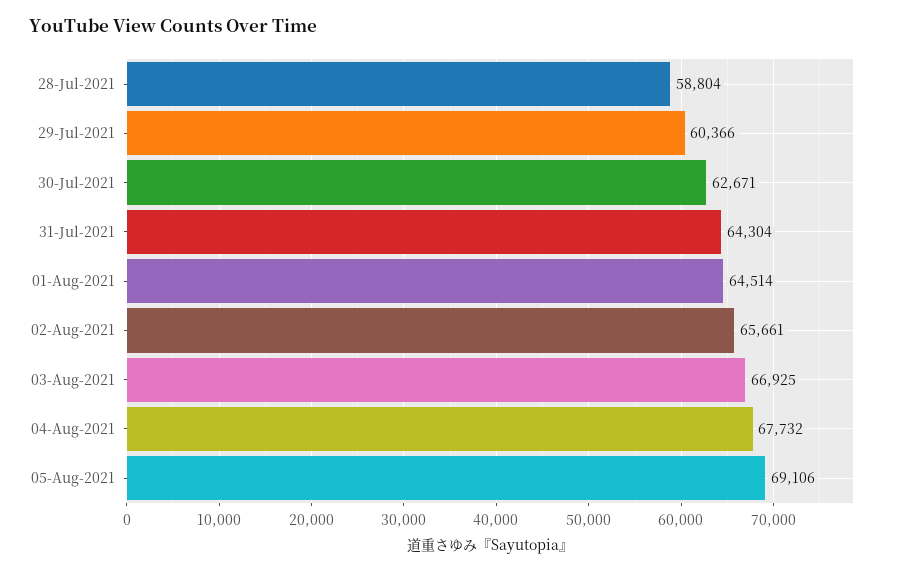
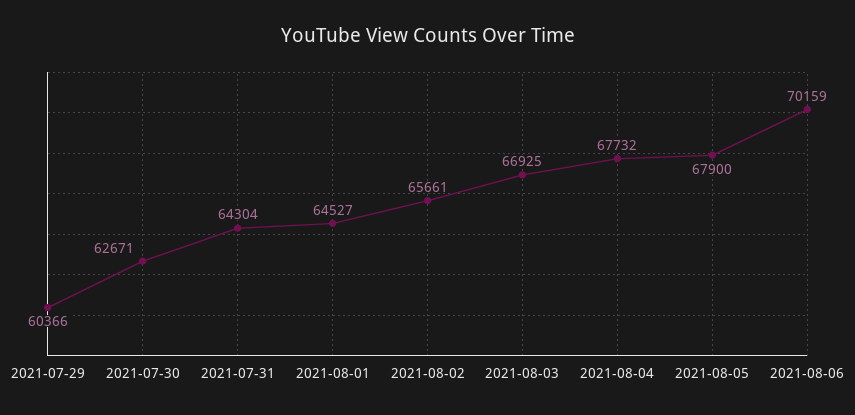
28-Jul-2021: 58804 -> none
01-Aug-2021: 64514 -> 64527
05-Aug-2021: 69106 -> 67900
2021-08-06: none -> 70159

